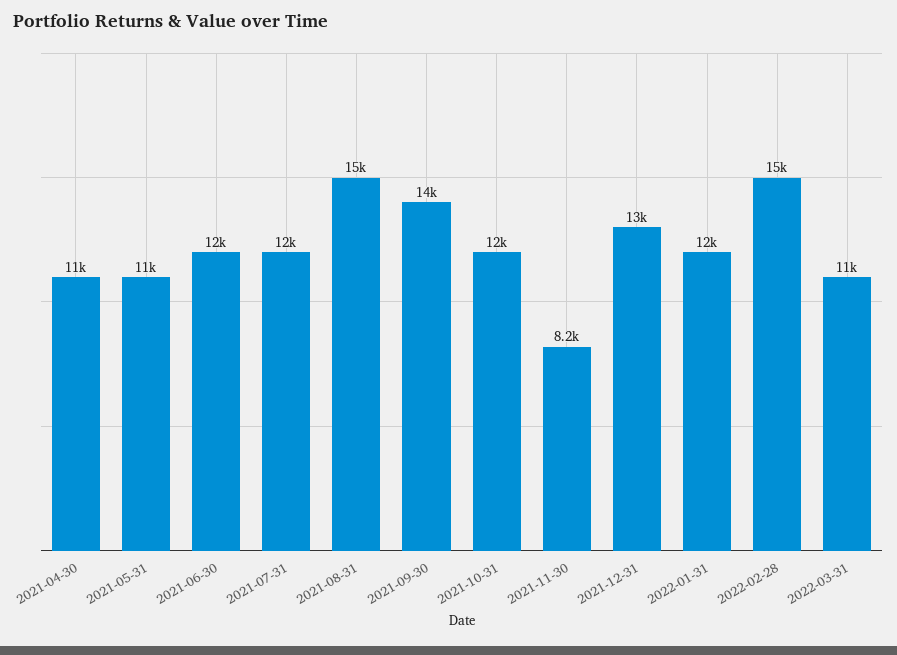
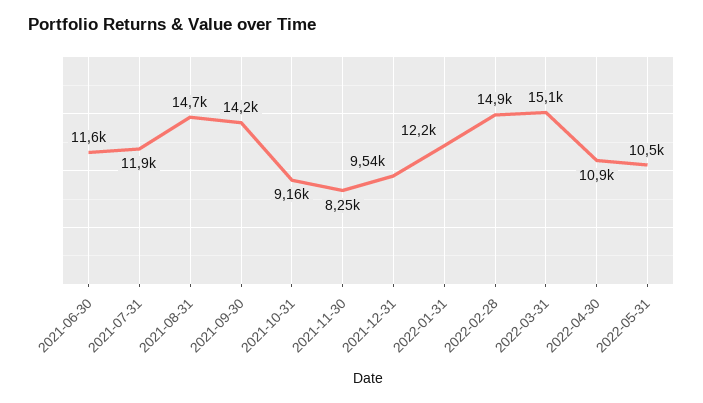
2021-04-30: 11000 -> none
2021-05-31: 11000 -> none
2021-10-31: 12000 -> 9160
2021-12-31: 13000 -> 9540
2022-03-31: 11000 -> 15100
2022-04-30: none -> 10900
2022-05-31: none -> 10500

